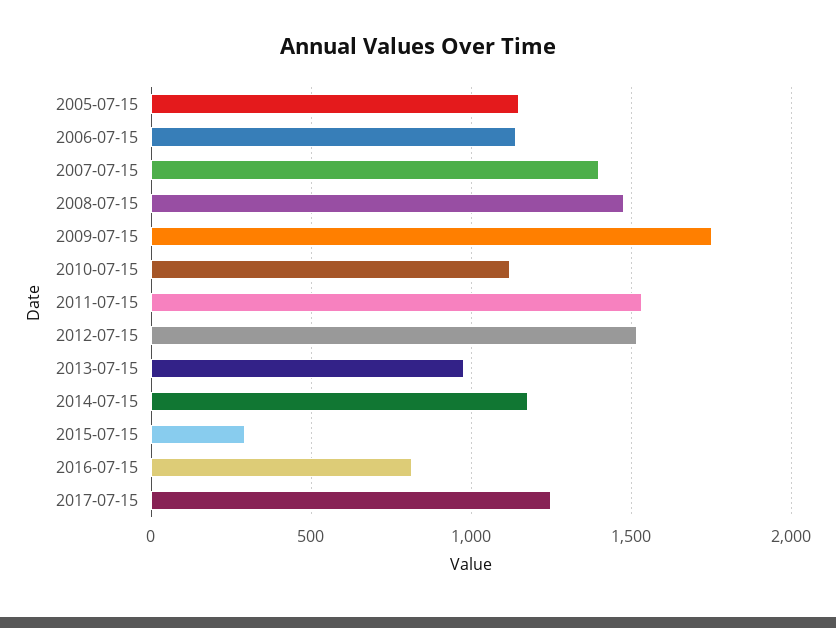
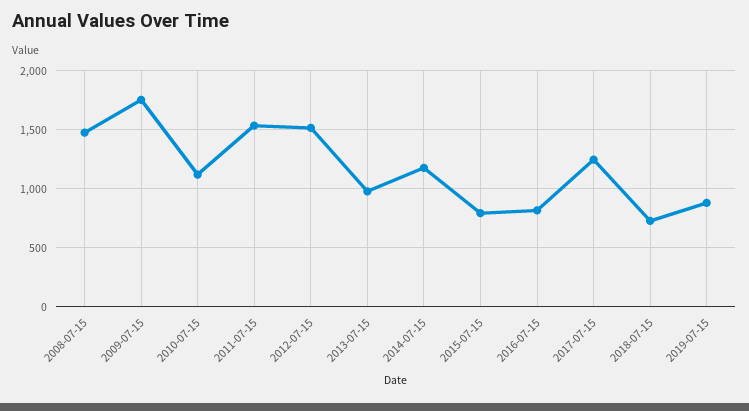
2005-07-15: 1150 -> none
2006-07-15: 1150 -> none
2007-07-15: 1400 -> none
2015-07-15: 300 -> 800
2018-07-15: none -> 700
2019-07-15: none -> 900

